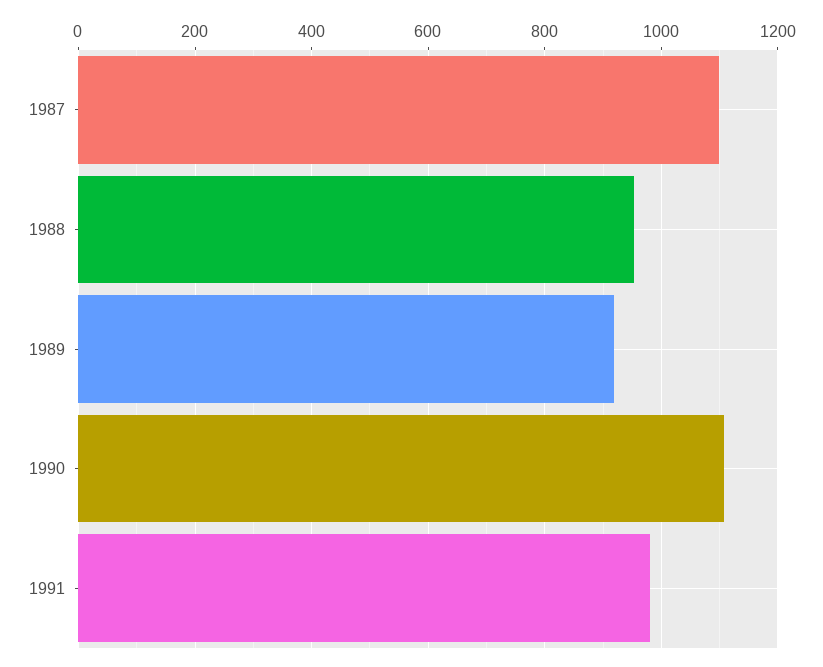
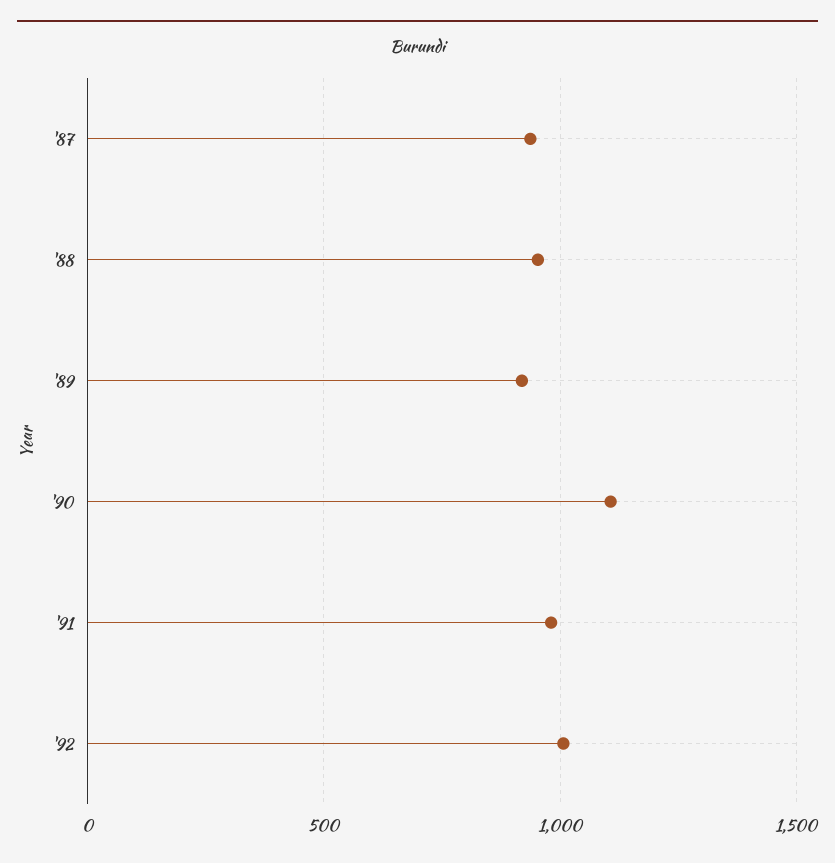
1987: 1100 -> 950
'92: none -> 1000

